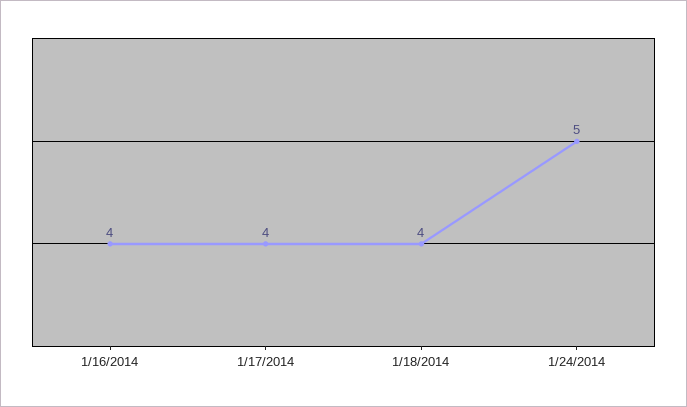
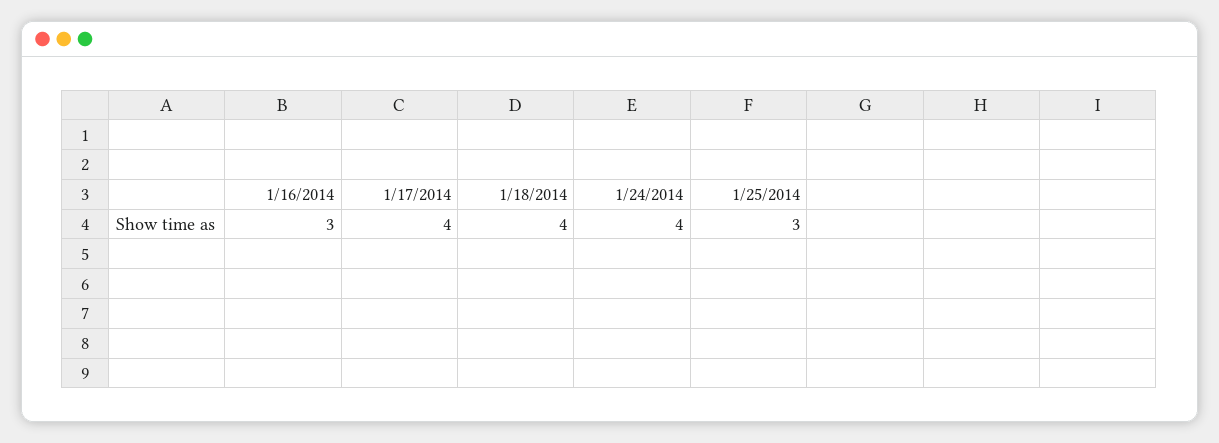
1/16/2014: 4 -> 3
1/24/2014: 5 -> 4
1/25/2014: none -> 3

